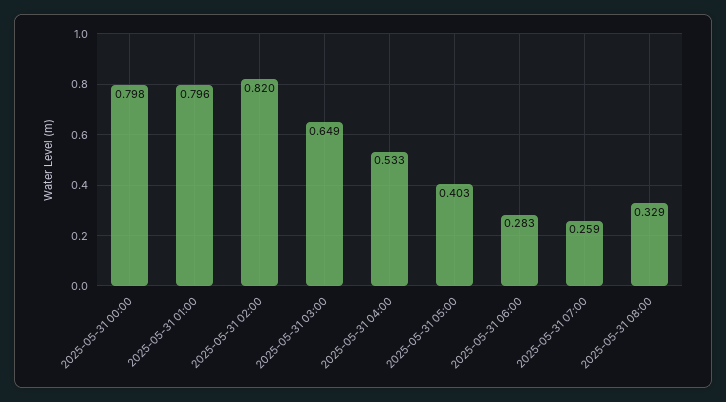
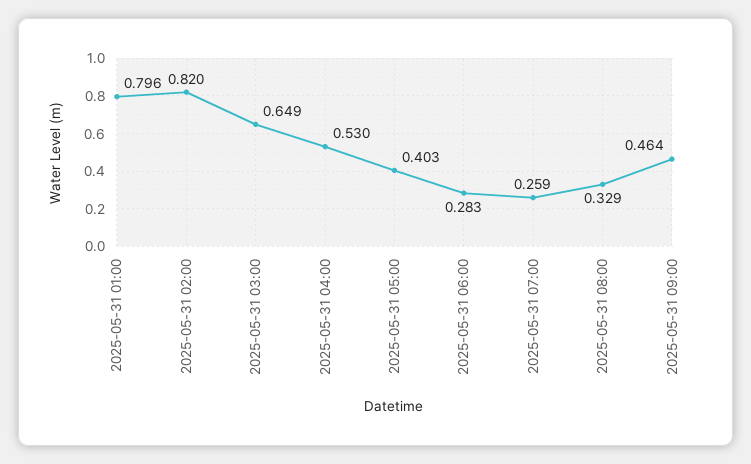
2025-05-31 00:00: 0.798 -> none
2025-05-31 04:00: 0.533 -> 0.53
2025-05-31 09:00: none -> 0.464

